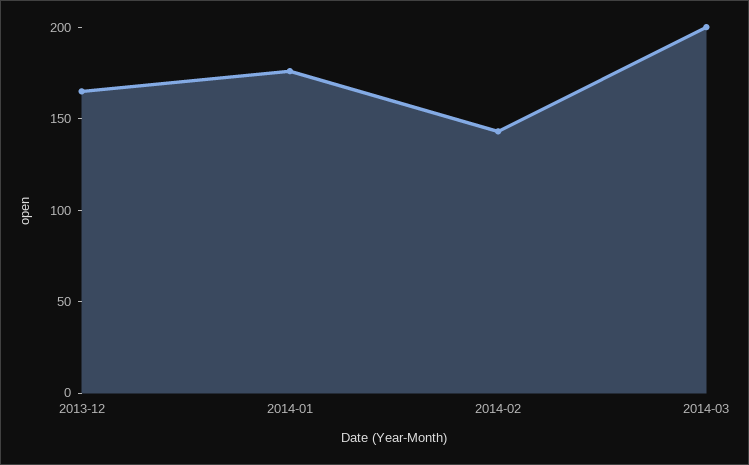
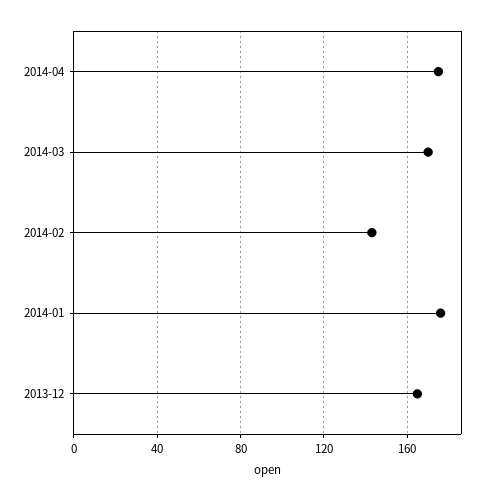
2014-03: 200 -> 170
2014-04: none -> 175

